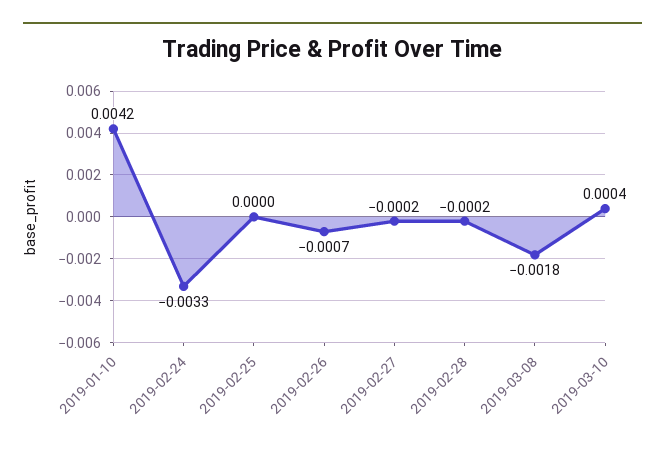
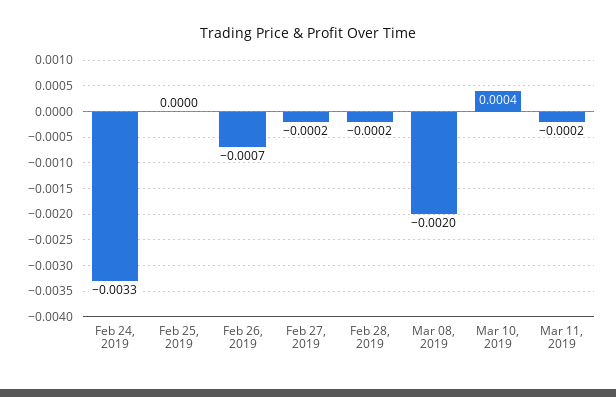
2019-01-10: 0.0042 -> none
2019-03-08: -0.0018 -> -0.002
Mar 11, 2019: none -> -0.0002

